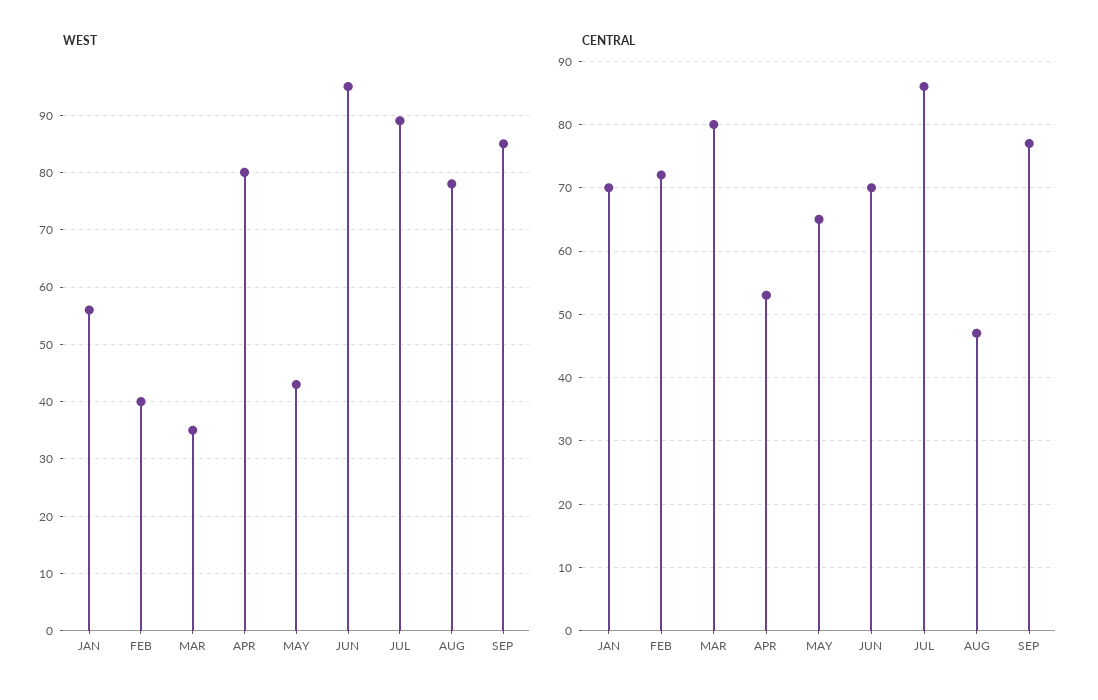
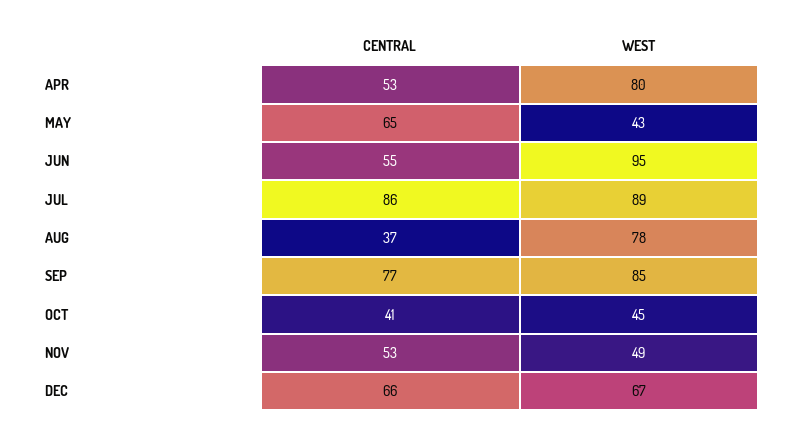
WEST, JAN: 55 -> none
WEST, FEB: 40 -> none
WEST, MAR: 35 -> none
CENTRAL, JAN: 70 -> none
CENTRAL, FEB: 72 -> none
CENTRAL, MAR: 80 -> none
CENTRAL, JUN: 70 -> 55
CENTRAL, AUG: 47 -> 37
CENTRAL, OCT: none -> 41
WEST, OCT: none -> 45
CENTRAL, NOV: none -> 53
WEST, NOV: none -> 49
CENTRAL, DEC: none -> 66
WEST, DEC: none -> 67

